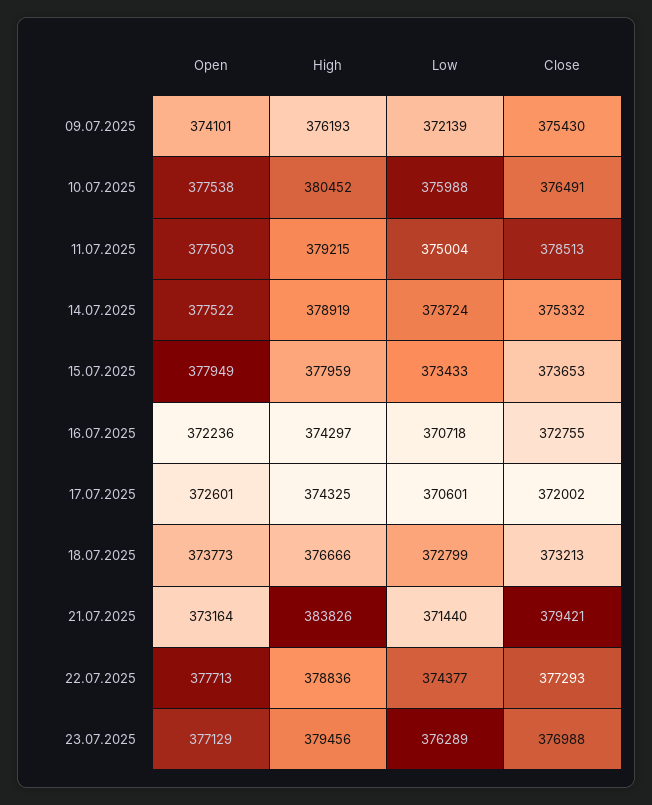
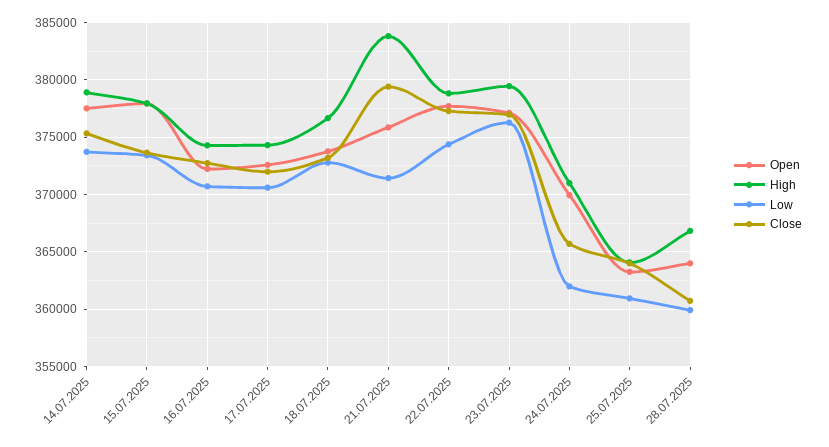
Open, 09.07.2025: 374101 -> none
High, 09.07.2025: 376193 -> none
Low, 09.07.2025: 372139 -> none
Close, 09.07.2025: 375430 -> none
Open, 10.07.2025: 377538 -> none
High, 10.07.2025: 380452 -> none
Low, 10.07.2025: 375988 -> none
Close, 10.07.2025: 376491 -> none
Open, 11.07.2025: 377503 -> none
High, 11.07.2025: 379215 -> none
Low, 11.07.2025: 375004 -> none
Close, 11.07.2025: 378513 -> none
Open, 21.07.2025: 373164 -> 376000
Open, 24.07.2025: none -> 370000
High, 24.07.2025: none -> 371000
Low, 24.07.2025: none -> 362000
Close, 24.07.2025: none -> 366000
Open, 25.07.2025: none -> 363000
High, 25.07.2025: none -> 364000
Low, 25.07.2025: none -> 361000
Close, 25.07.2025: none -> 364000
Open, 28.07.2025: none -> 364000
High, 28.07.2025: none -> 367000
Low, 28.07.2025: none -> 360000
Close, 28.07.2025: none -> 361000

